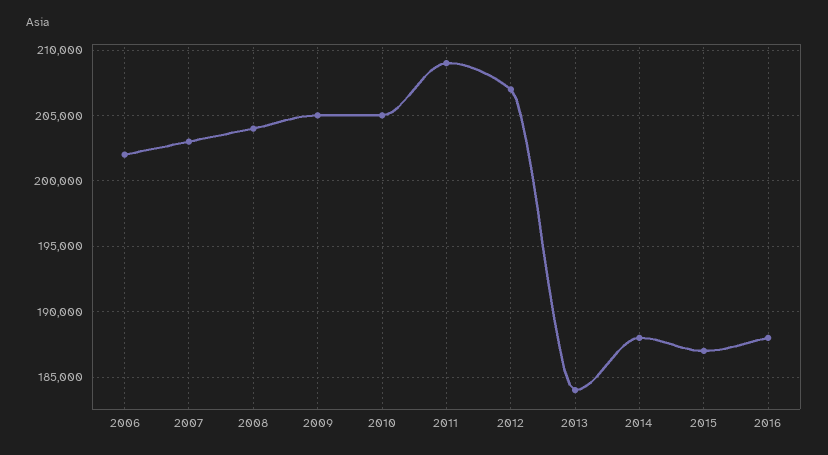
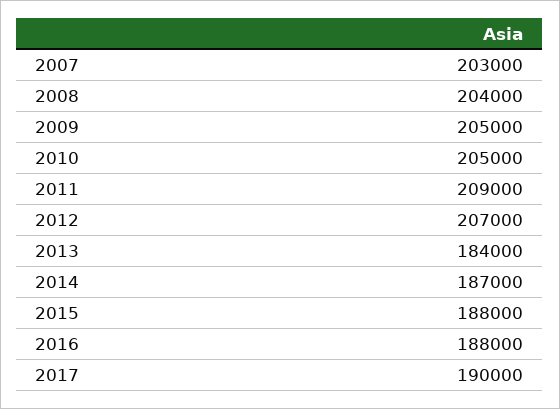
2006: 202000 -> none
2014: 188000 -> 187000
2015: 187000 -> 188000
2017: none -> 190000

